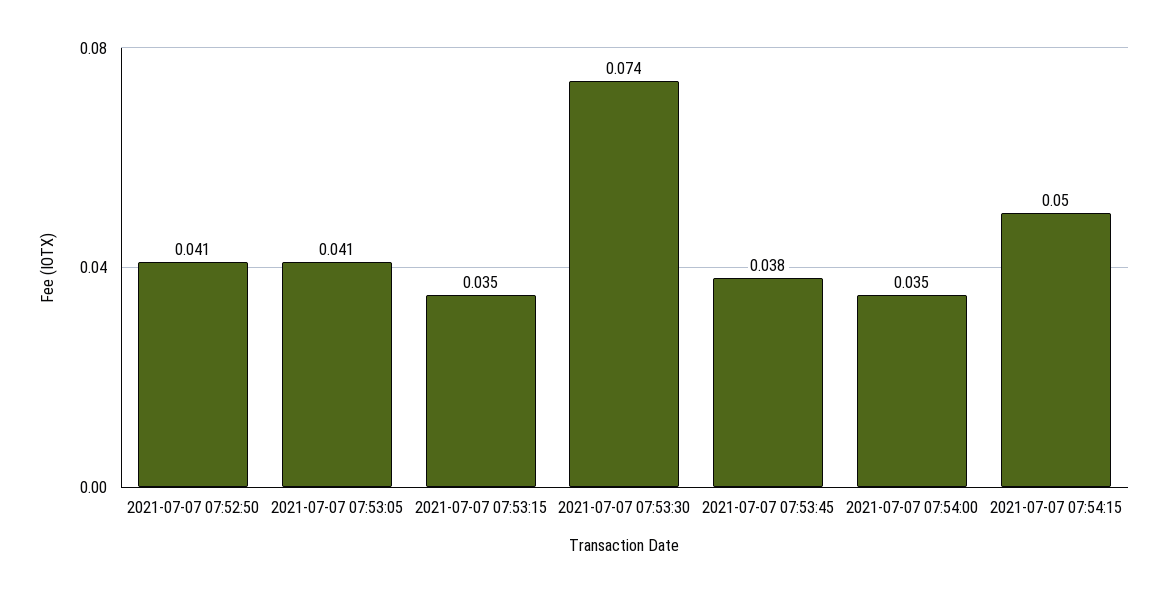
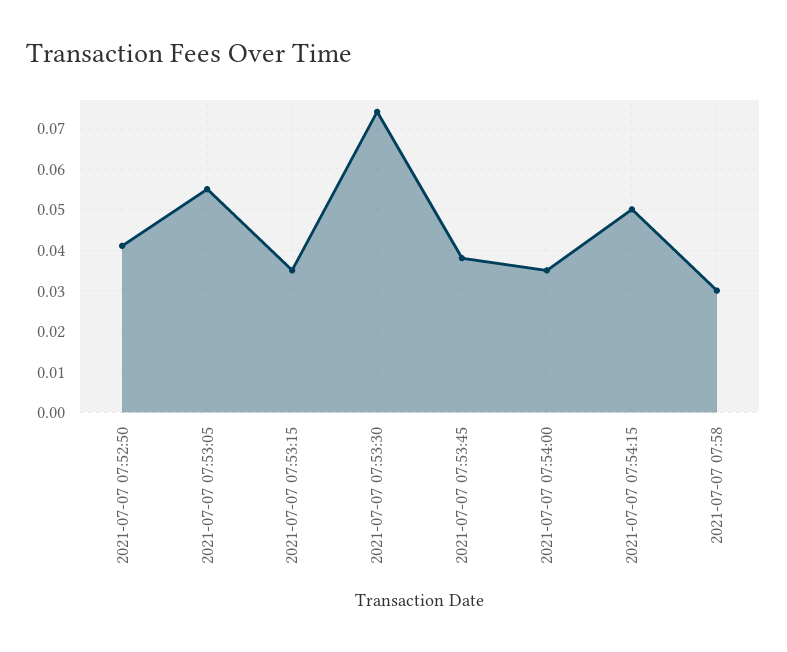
2021-07-07 07:53:05: 0.041 -> 0.055
2021-07-07 07:58: none -> 0.03

